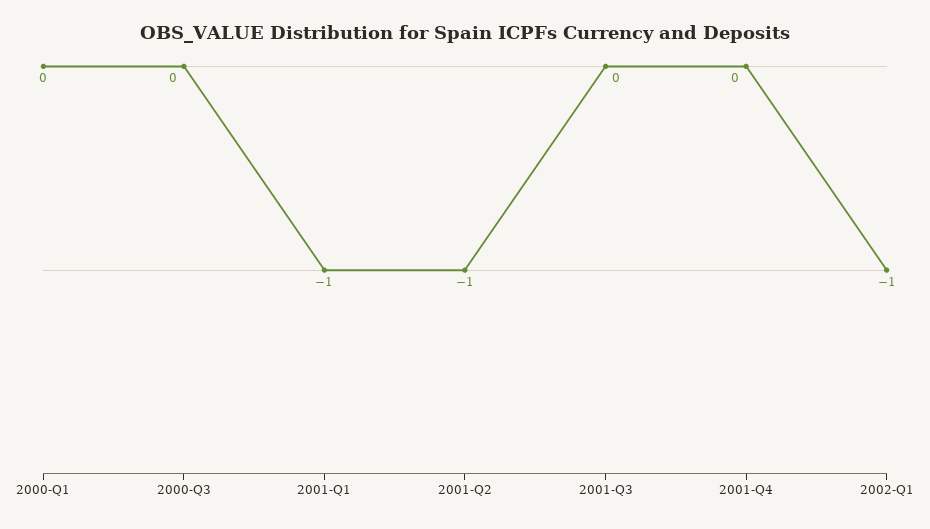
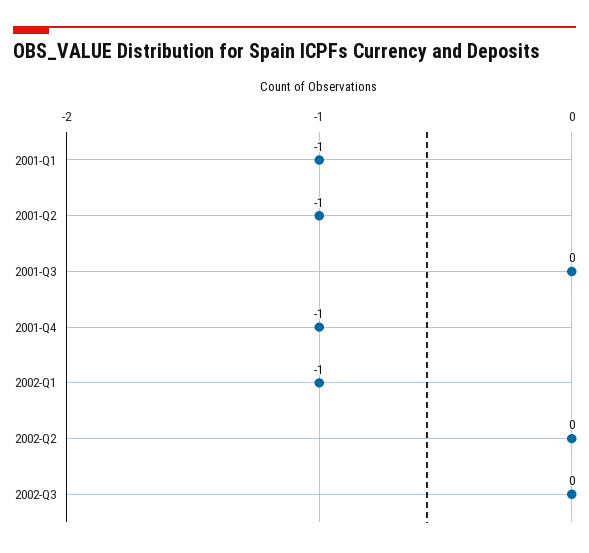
2000-Q1: 0 -> none
2000-Q3: 0 -> none
2001-Q4: 0 -> -1
2002-Q2: none -> 0
2002-Q3: none -> 0

